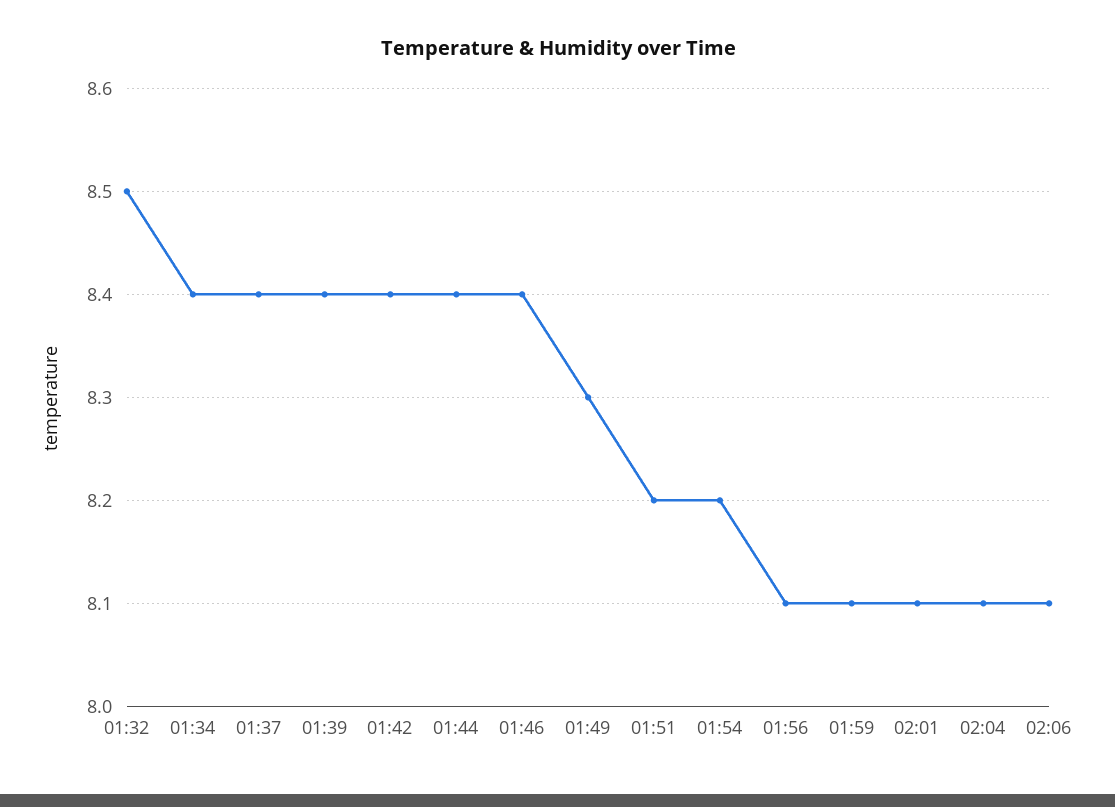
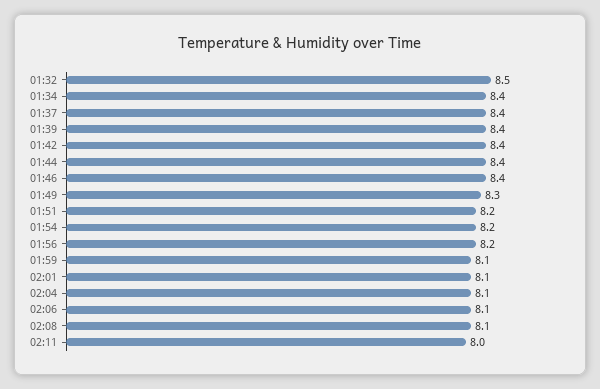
01:56: 8.1 -> 8.2
02:08: none -> 8.1
02:11: none -> 8

